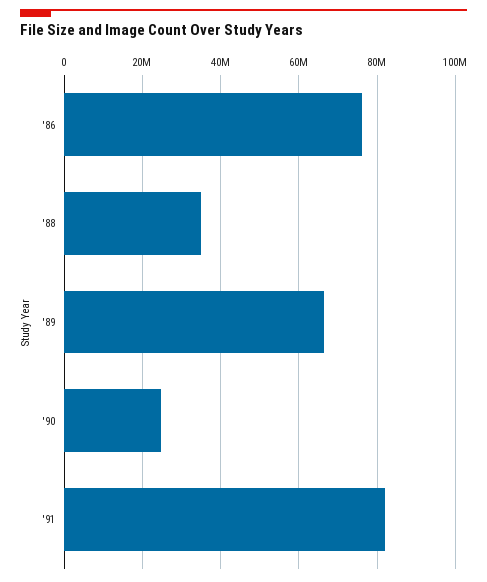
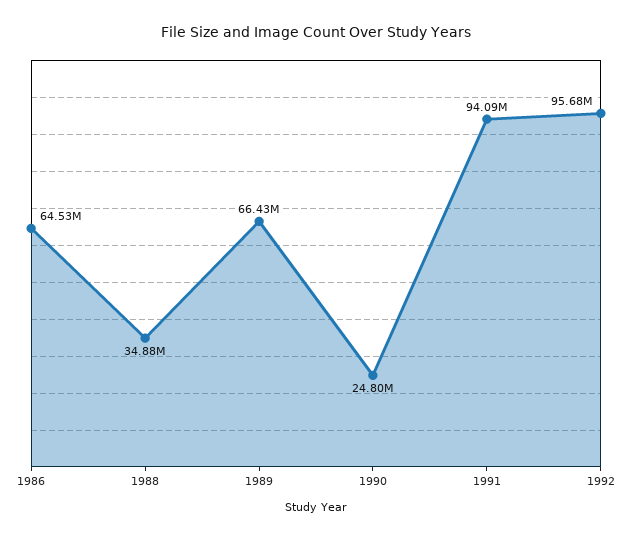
'86: 76000000 -> 64530000
'91: 82000000 -> 94090000
1992: none -> 95680000

